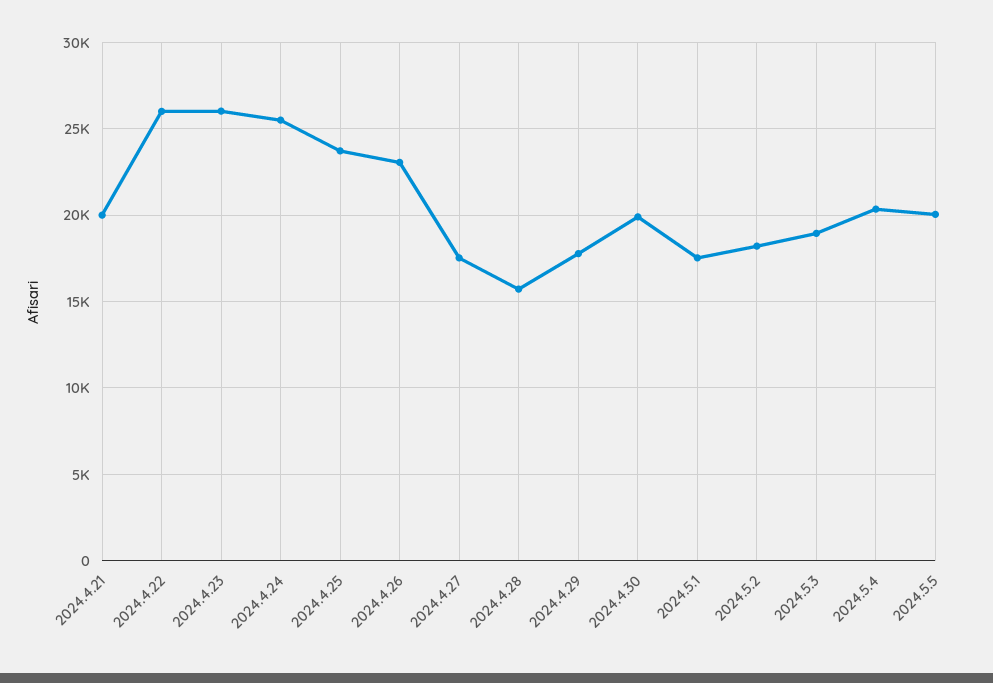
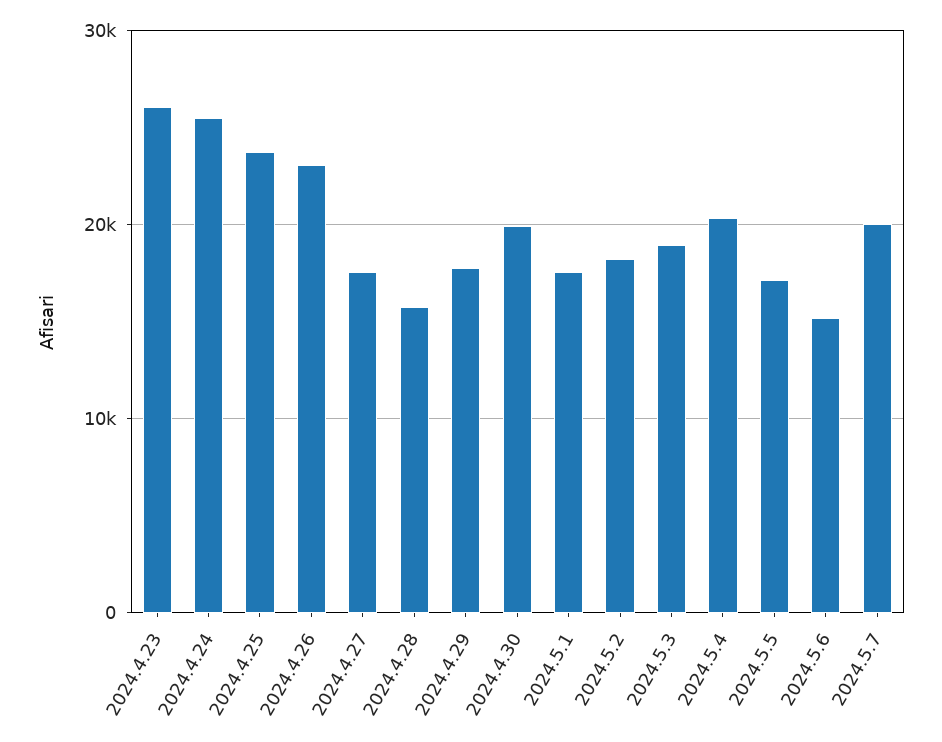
2024.4.21: 20000 -> none
2024.4.22: 26000 -> none
2024.5.5: 20000 -> 17000
2024.5.6: none -> 15000
2024.5.7: none -> 20000

